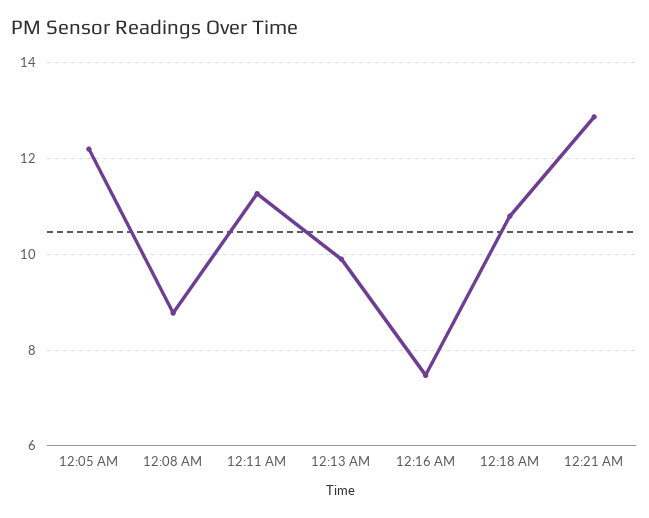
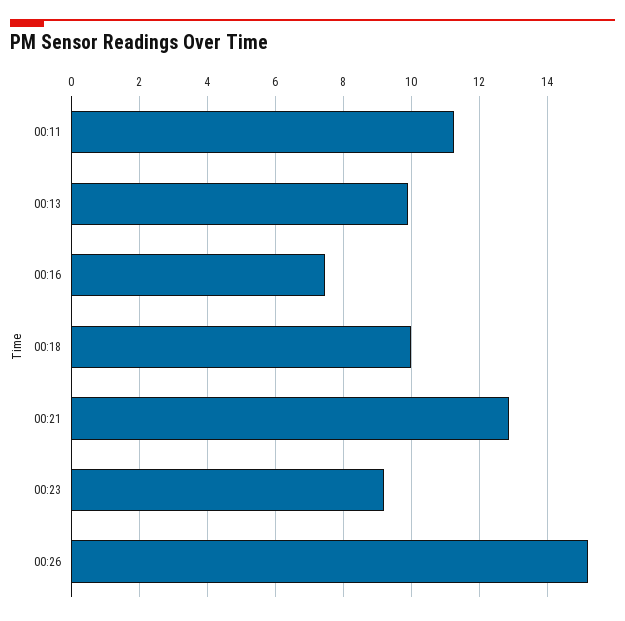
12:05 AM: 12.2 -> none
12:08 AM: 8.8 -> none
12:18 AM: 10.8 -> 10
00:23: none -> 9.2
00:26: none -> 15.2

